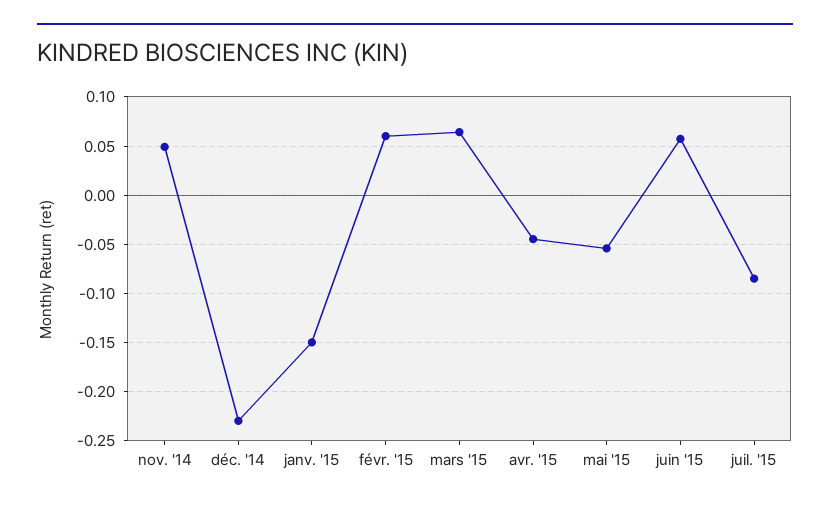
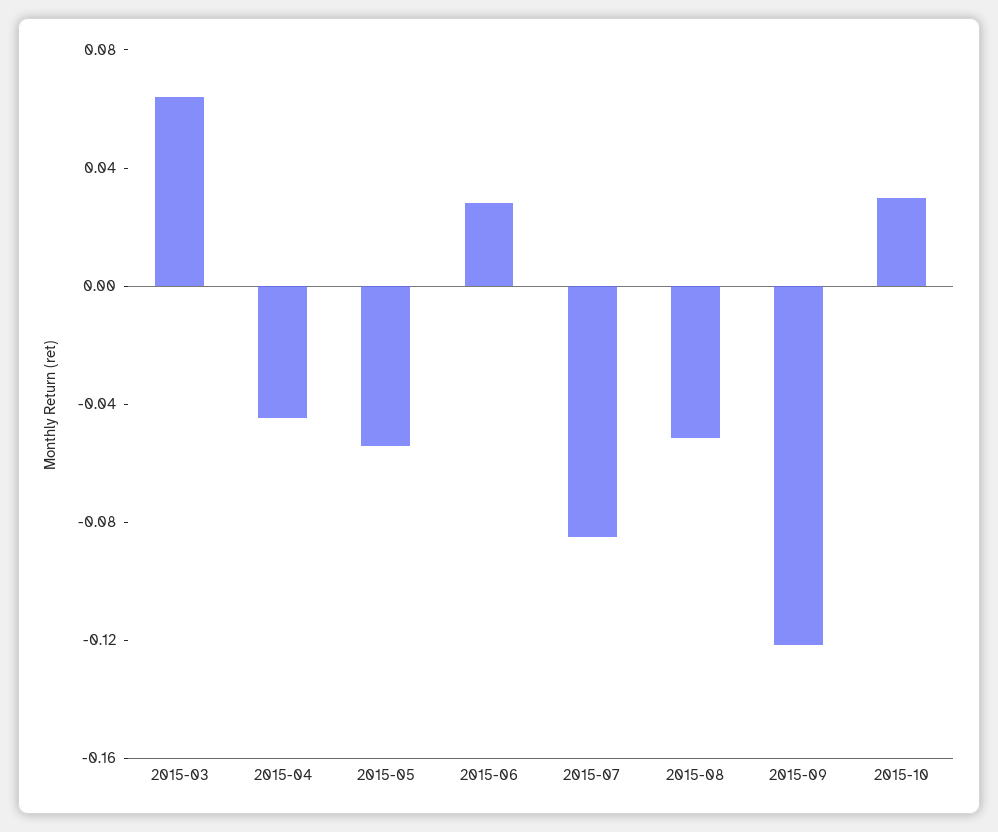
nov. '14: 0.05 -> none
déc. '14: -0.23 -> none
janv. '15: -0.15 -> none
févr. '15: 0.06 -> none
juin '15: 0.06 -> 0.03
2015-08: none -> -0.05
2015-09: none -> -0.12
2015-10: none -> 0.03

